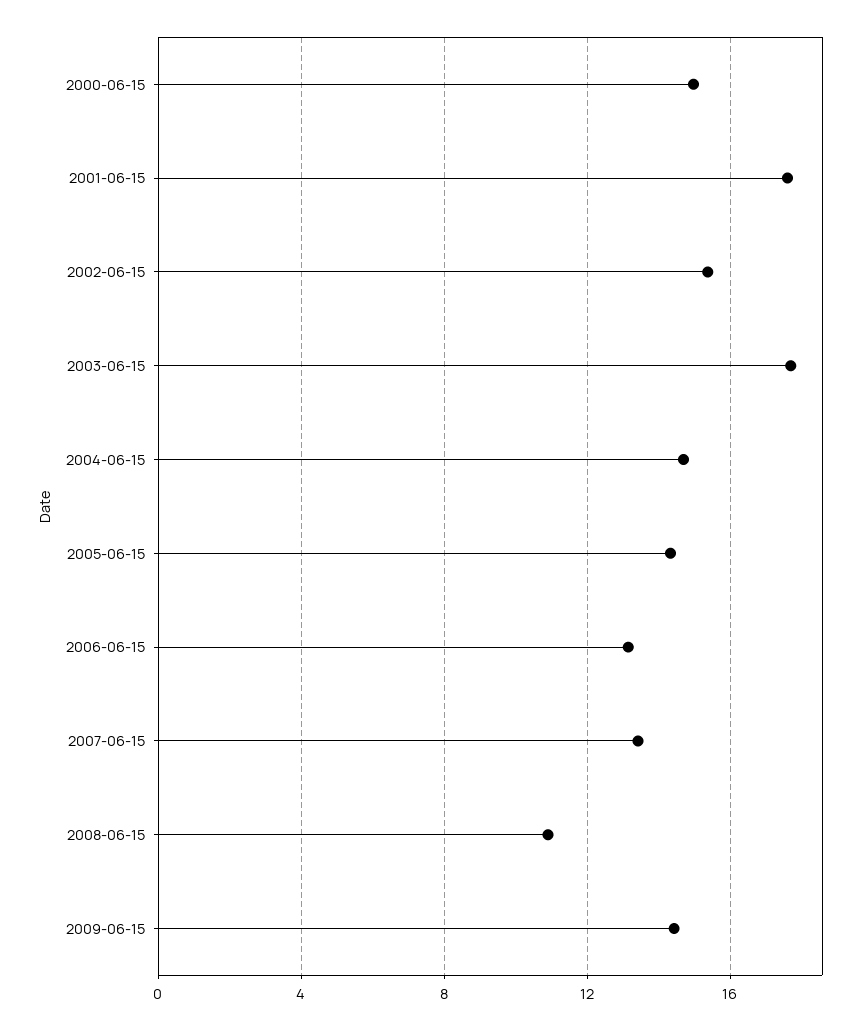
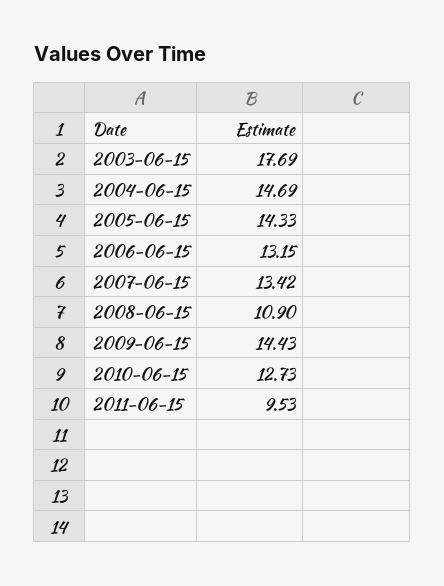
2000-06-15: 15 -> none
2001-06-15: 17.5 -> none
2002-06-15: 15.5 -> none
2010-06-15: none -> 12.73
2011-06-15: none -> 9.53

